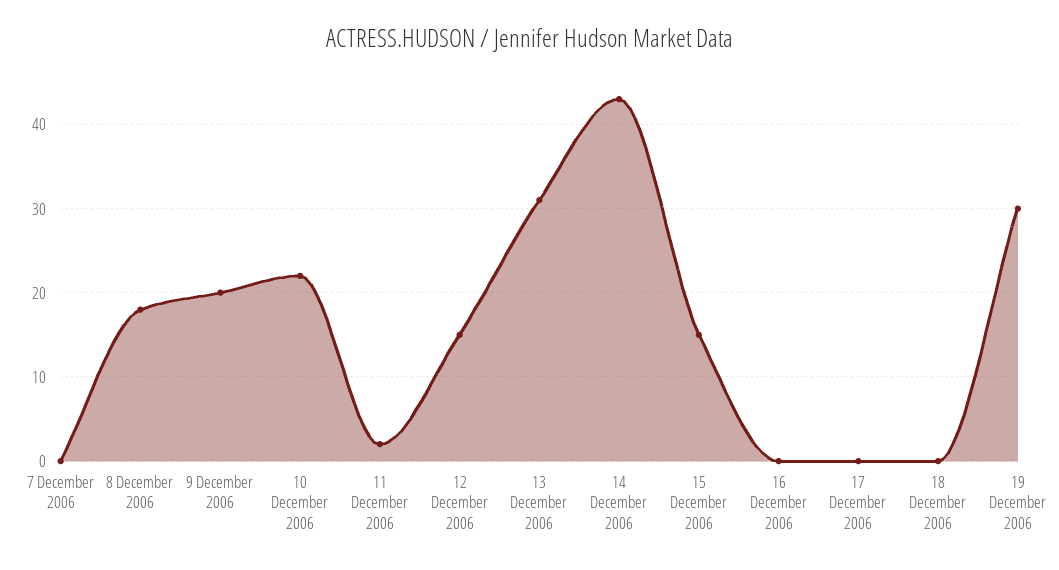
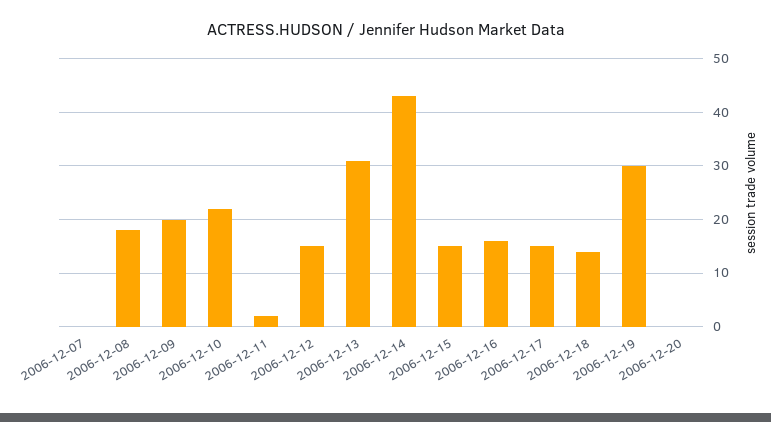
16 December 2006: 0 -> 15
17 December 2006: 0 -> 15
18 December 2006: 0 -> 15
2006-12-20: none -> 0

